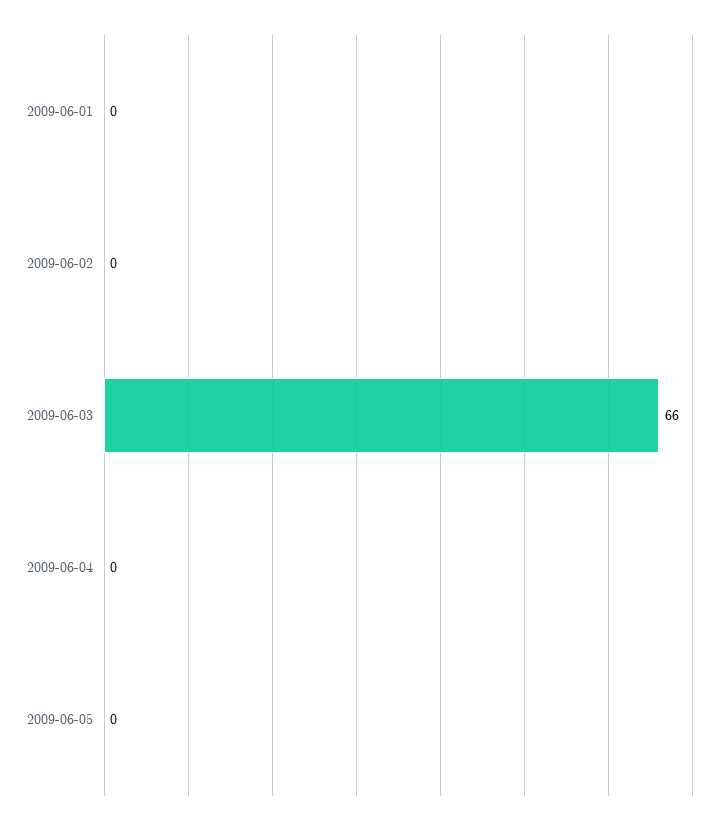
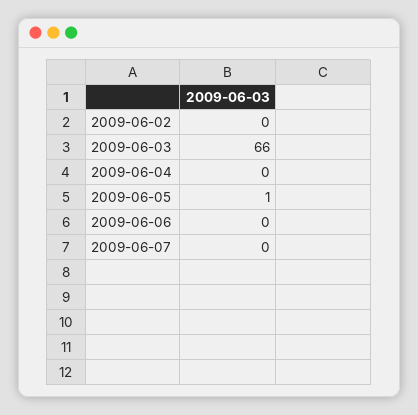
2009-06-01: 0 -> none
2009-06-05: 0 -> 1
2009-06-06: none -> 0
2009-06-07: none -> 0

